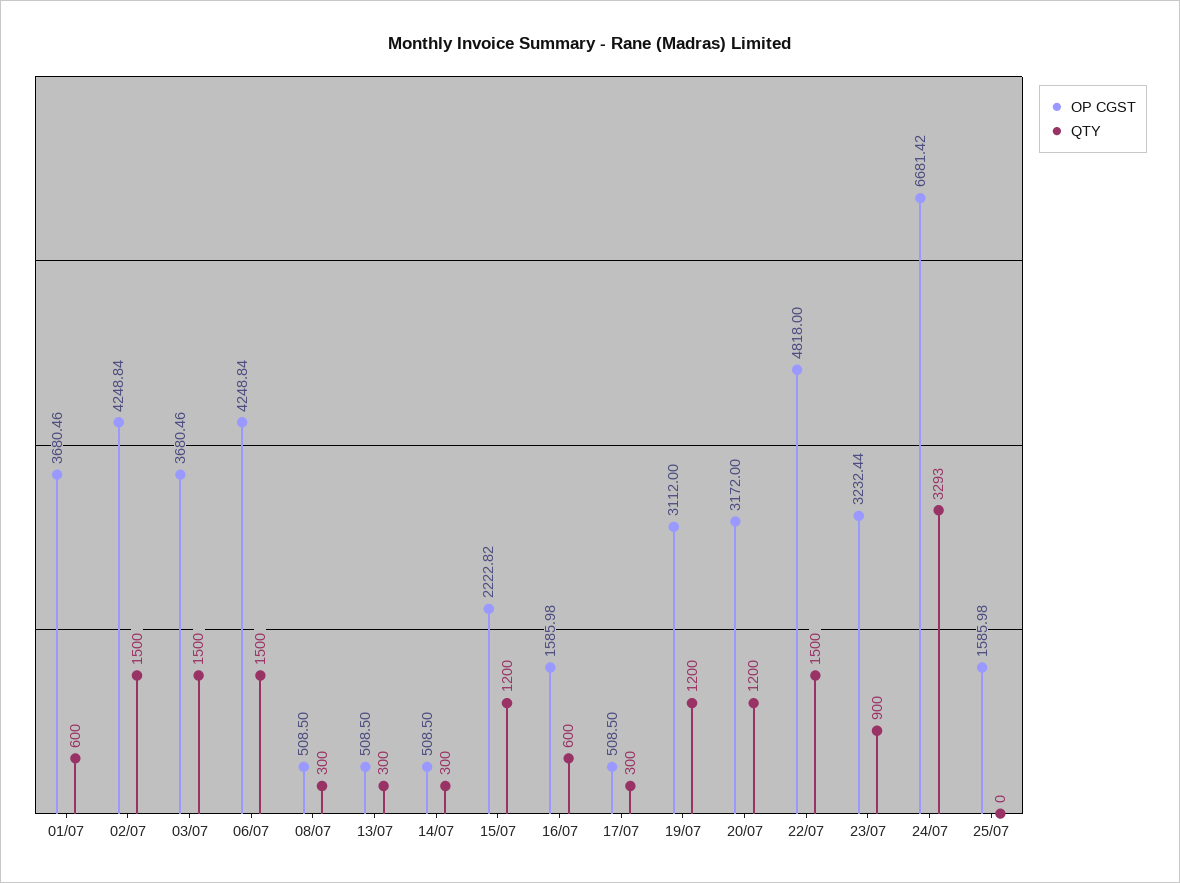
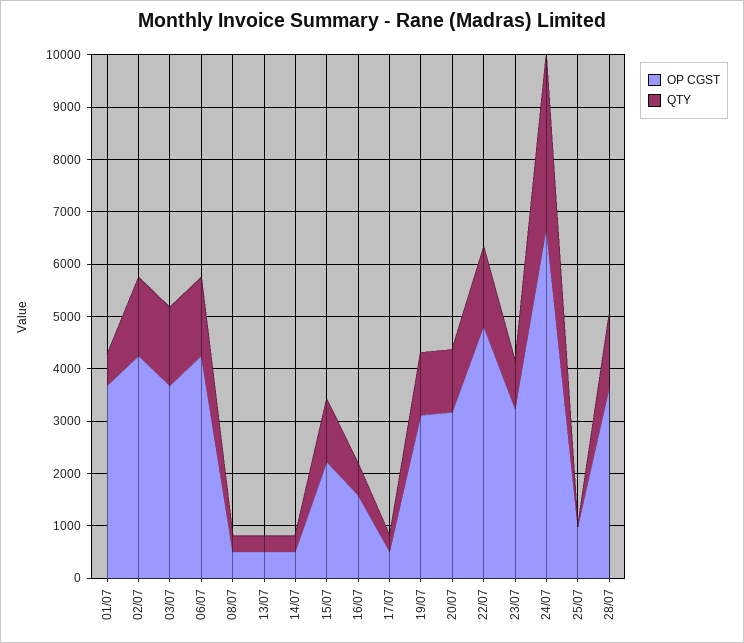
OP CGST, 25/07: 1585.98 -> 1000
OP CGST, 28/07: none -> 3600
QTY, 28/07: none -> 1400

